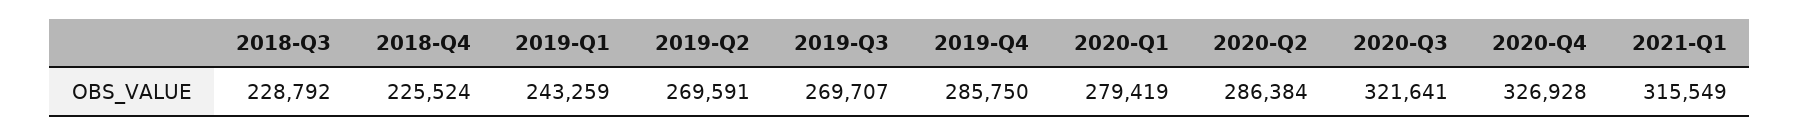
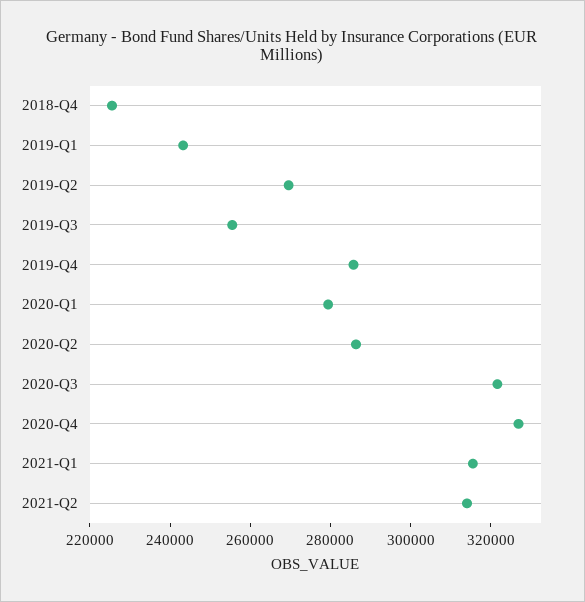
2018-Q3: 228792 -> none
2019-Q3: 269707 -> 255000
2021-Q2: none -> 315000

